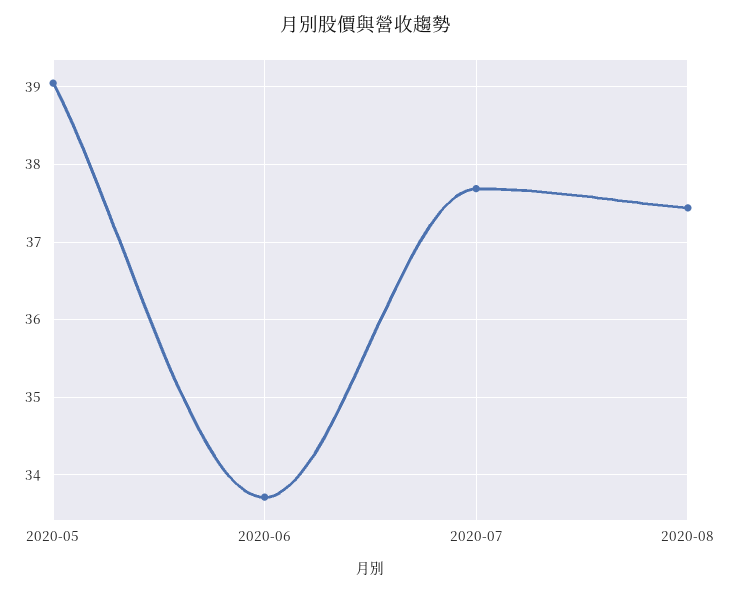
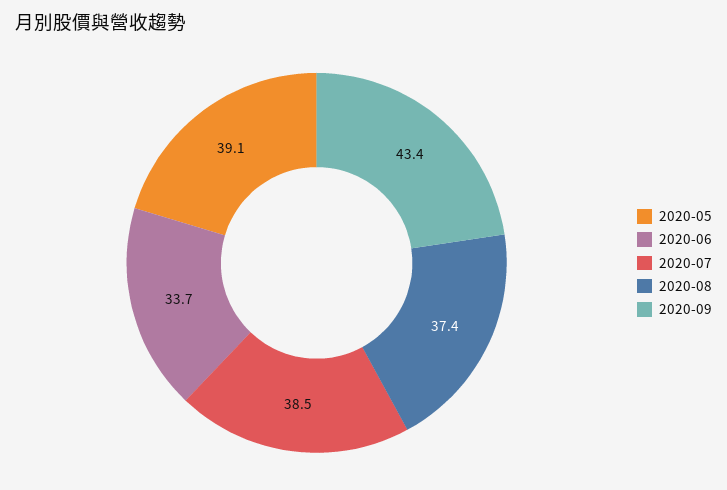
2020-07: 37.7 -> 38.5
2020-09: none -> 43.4

